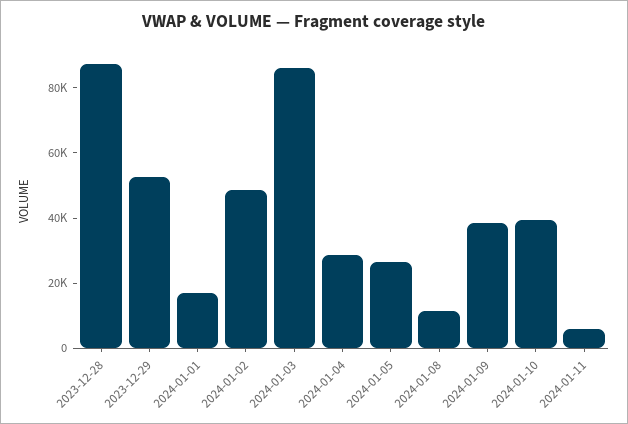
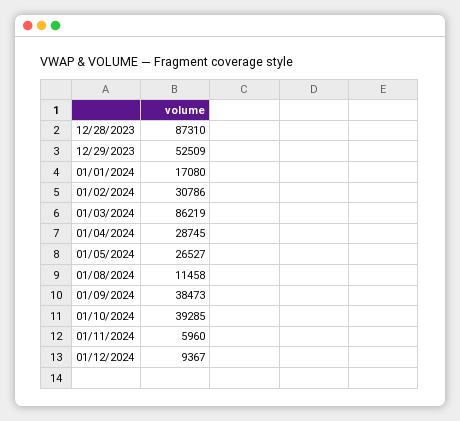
2024-01-02: 50000 -> 30786
01/12/2024: none -> 9367

